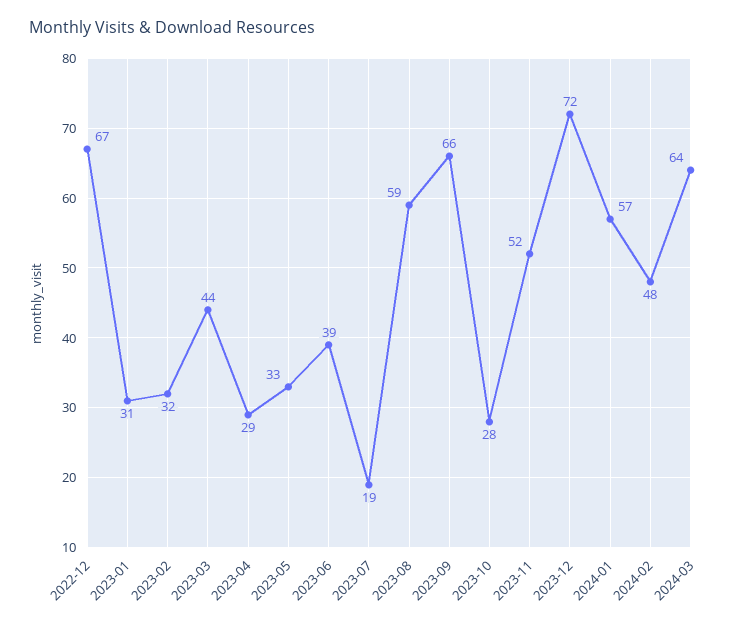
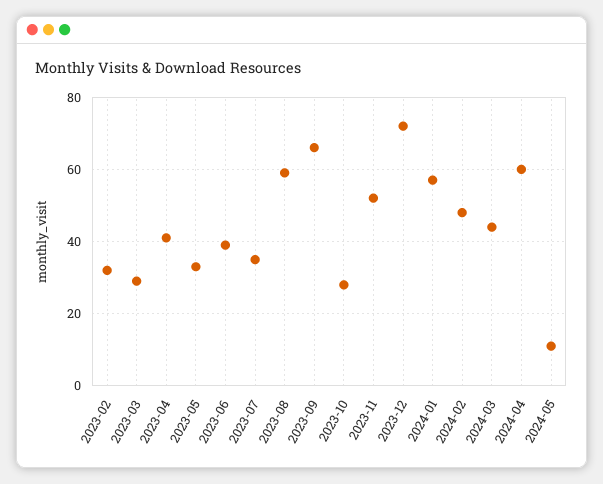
2022-12: 67 -> none
2023-01: 31 -> none
2023-03: 44 -> 30
2023-04: 29 -> 40
2023-07: 19 -> 35
2024-03: 64 -> 45
2024-04: none -> 60
2024-05: none -> 10

